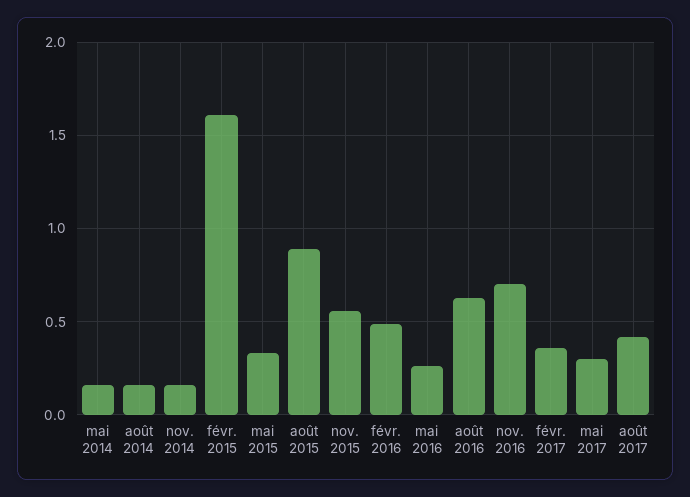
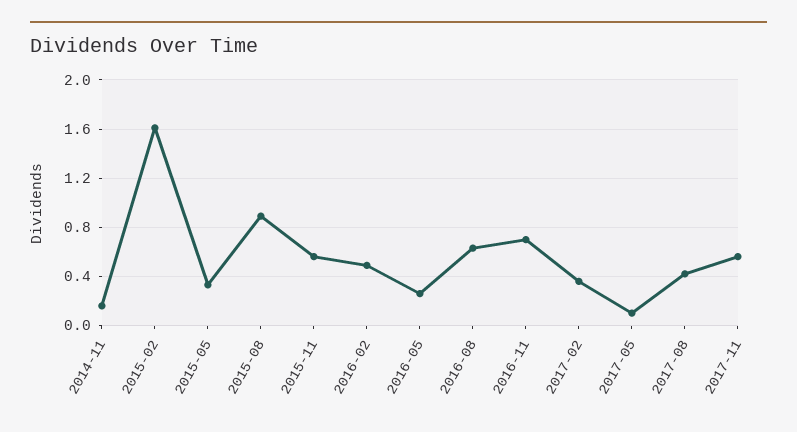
mai 2014: 0.15 -> none
août 2014: 0.15 -> none
mai 2017: 0.3 -> 0.1
2017-11: none -> 0.55

